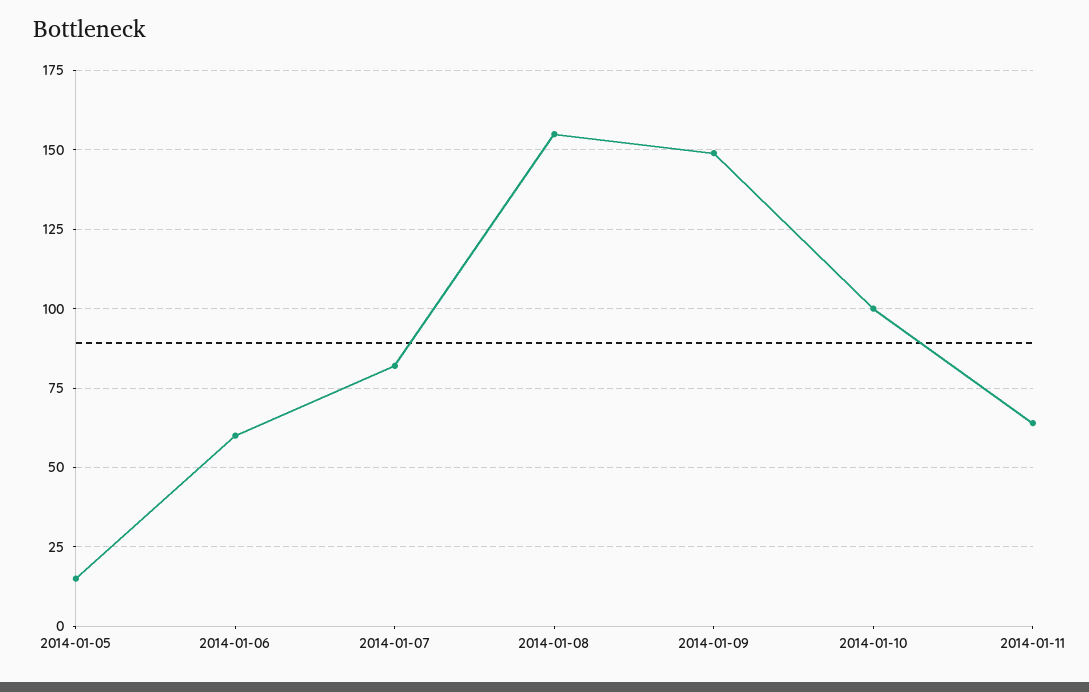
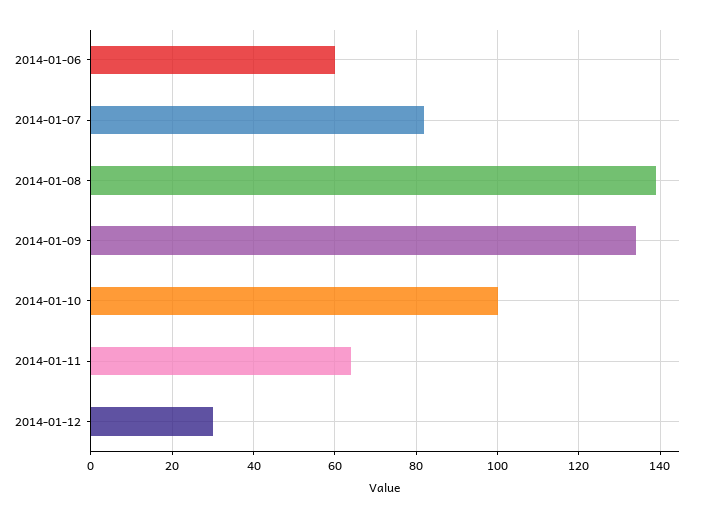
2014-01-05: 15 -> none
2014-01-08: 155 -> 140
2014-01-09: 150 -> 135
2014-01-12: none -> 30

